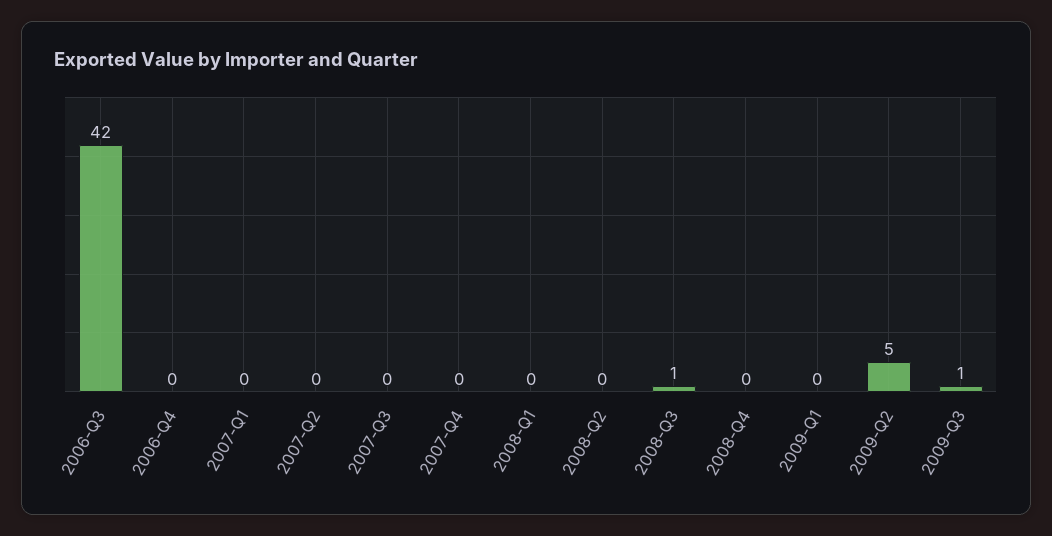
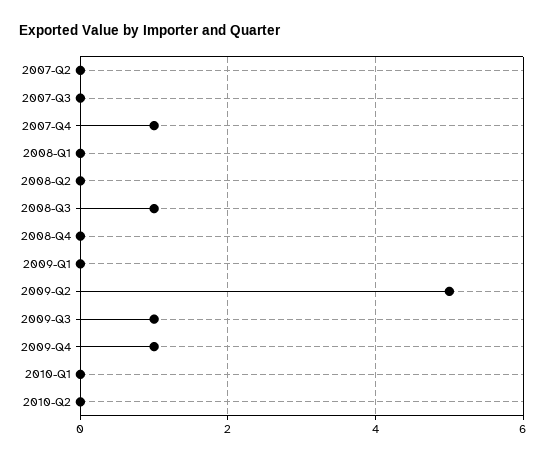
2006-Q3: 42 -> none
2006-Q4: 0 -> none
2007-Q1: 0 -> none
2007-Q4: 0 -> 1
2009-Q4: none -> 1
2010-Q1: none -> 0
2010-Q2: none -> 0

